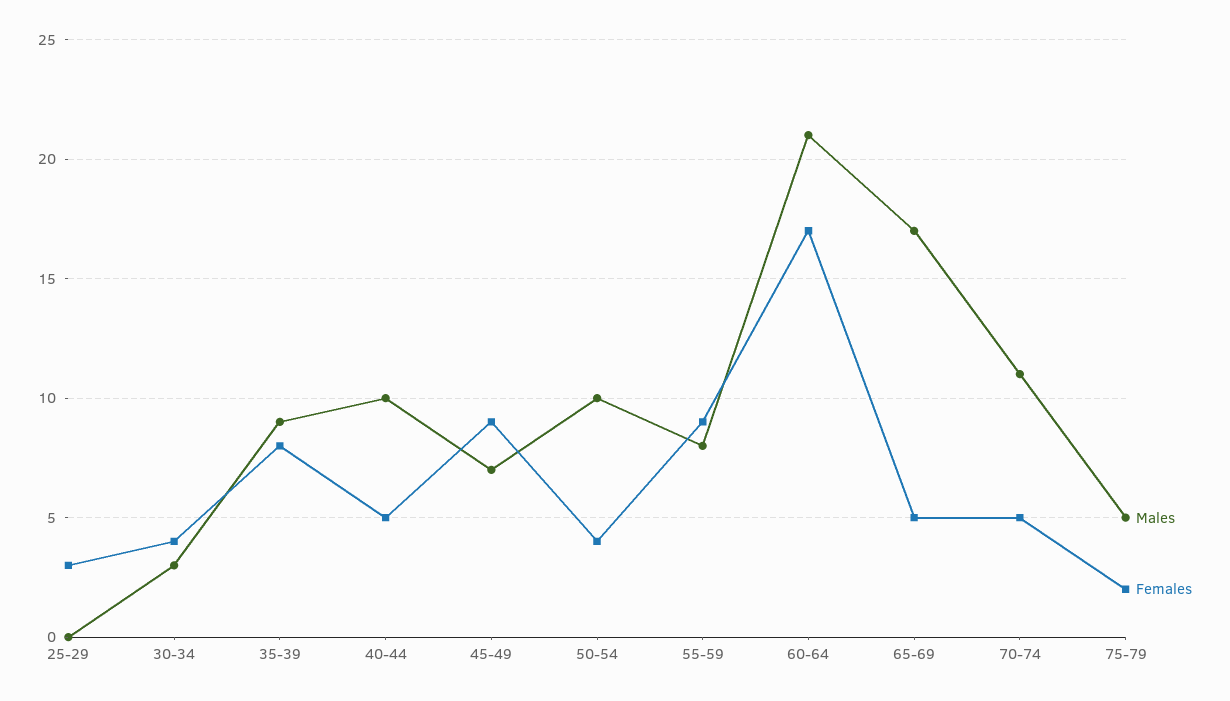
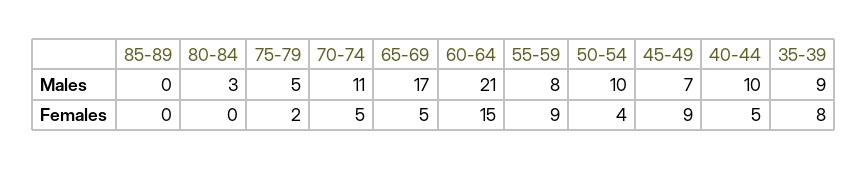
Males, 25-29: 0 -> none
Females, 25-29: 3 -> none
Males, 30-34: 3 -> none
Females, 30-34: 4 -> none
Females, 60-64: 17 -> 15
Males, 85-89: none -> 0
Males, 80-84: none -> 3
Females, 85-89: none -> 0
Females, 80-84: none -> 0

